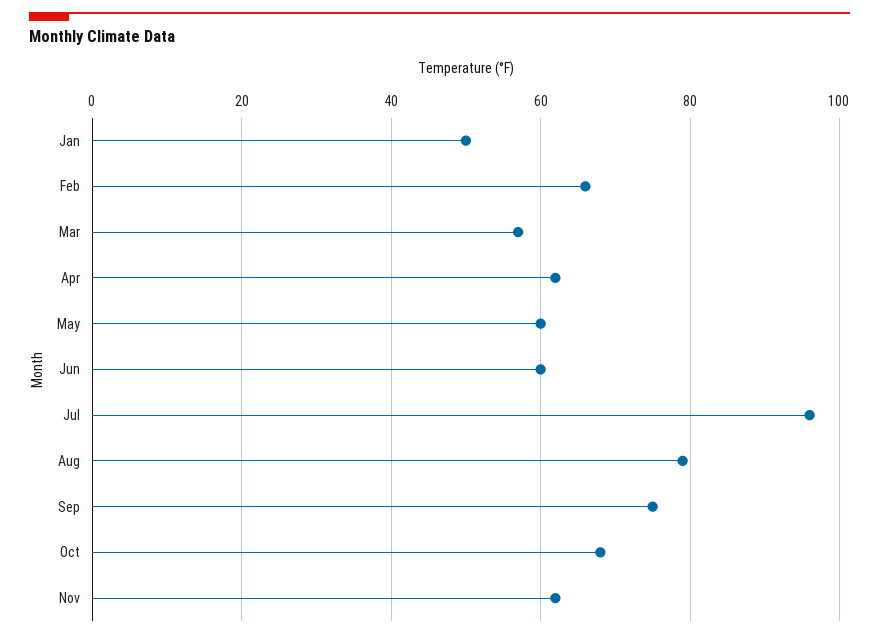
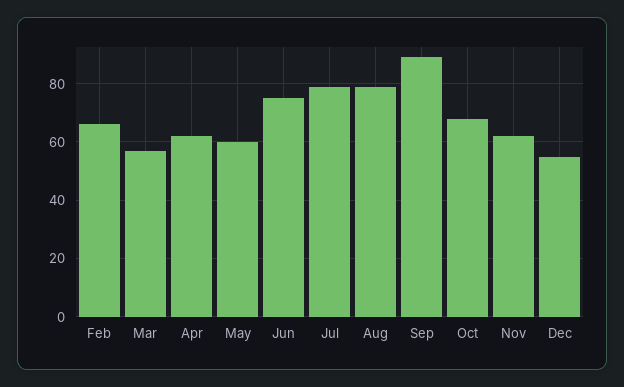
Jan: 50 -> none
Jun: 60 -> 75
Jul: 95 -> 80
Sep: 75 -> 90
Dec: none -> 55

